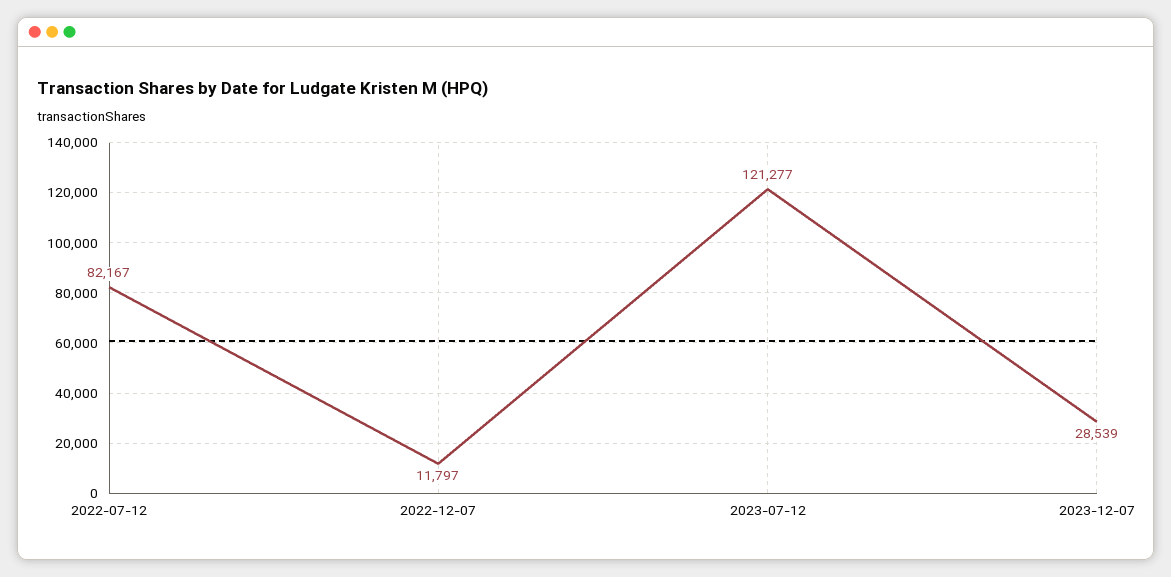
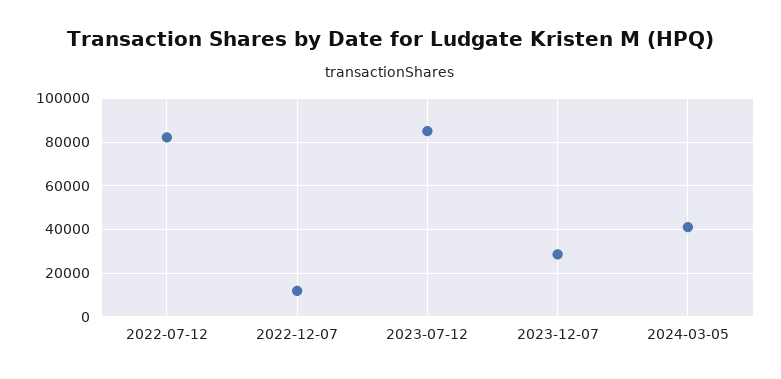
2023-07-12: 121277 -> 85000
2024-03-05: none -> 40000

